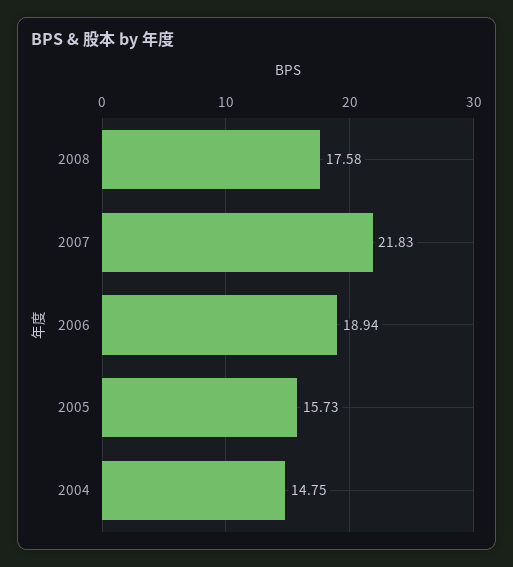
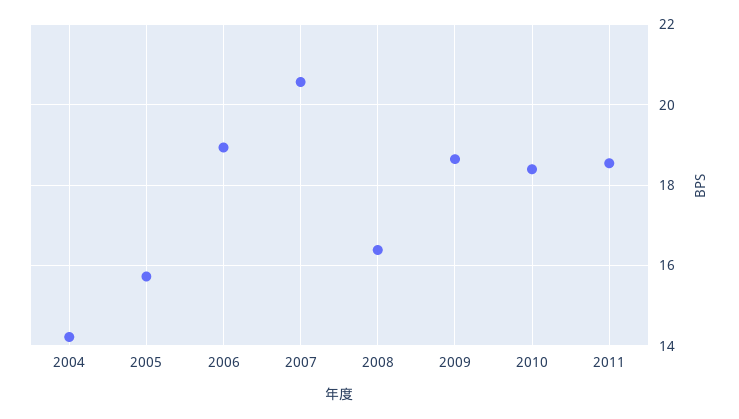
2008: 17.58 -> 16.4
2007: 21.83 -> 20.6
2004: 14.75 -> 14.2
2009: none -> 18.6
2010: none -> 18.4
2011: none -> 18.6

